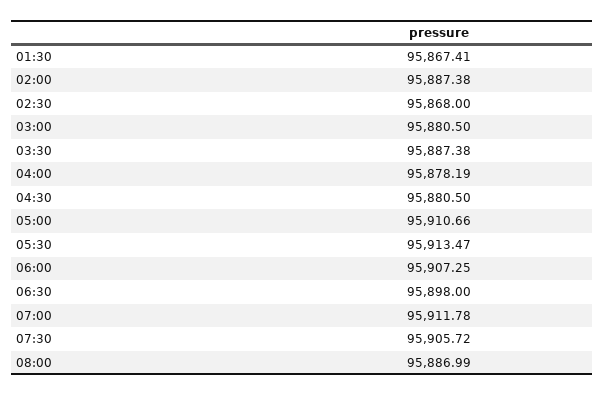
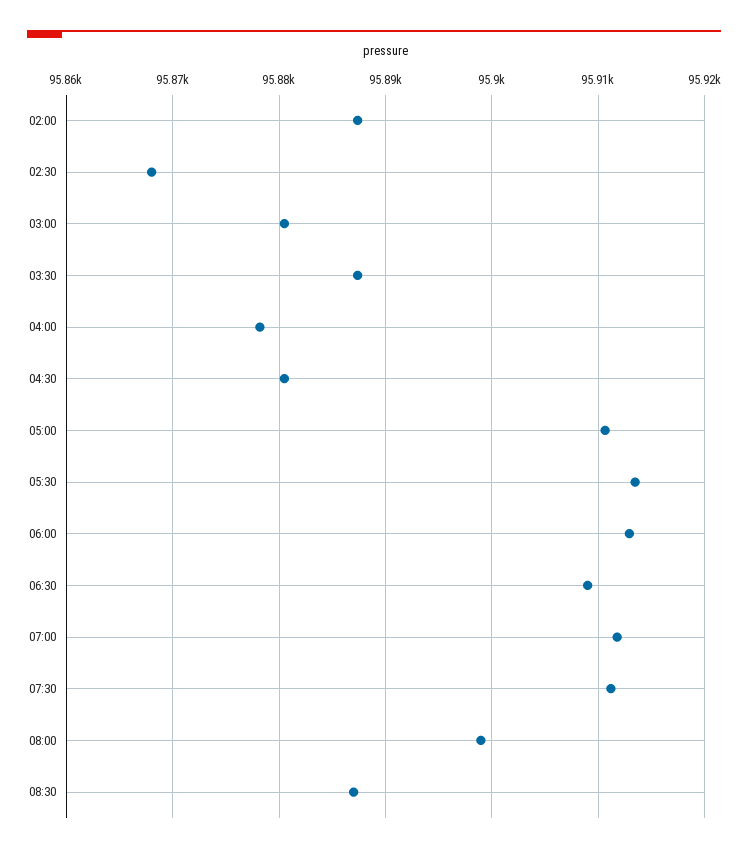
01:30: 95867.41 -> none
06:00: 95907.25 -> 95913
06:30: 95898 -> 95909
07:30: 95905.72 -> 95911
08:00: 95886.99 -> 95899
08:30: none -> 95887

